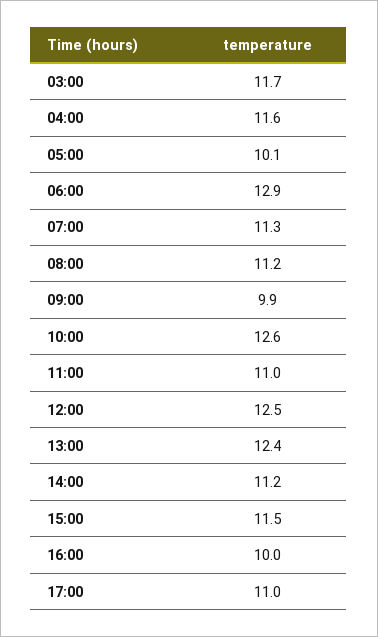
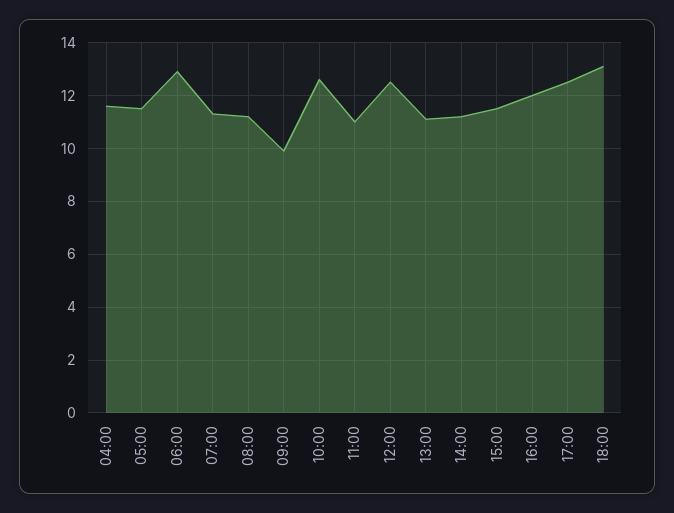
03:00: 11.7 -> none
05:00: 10.1 -> 11.5
13:00: 12.4 -> 11
16:00: 10 -> 12
17:00: 11 -> 12.5
18:00: none -> 13

